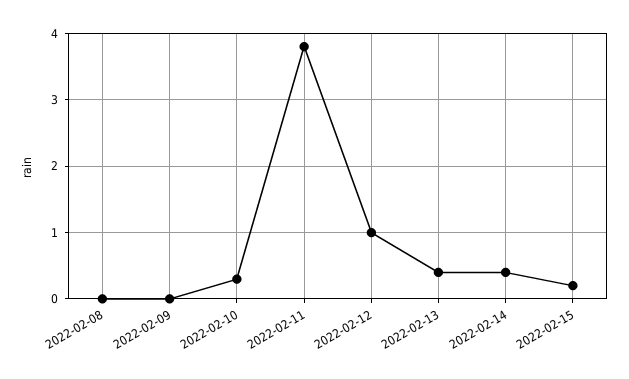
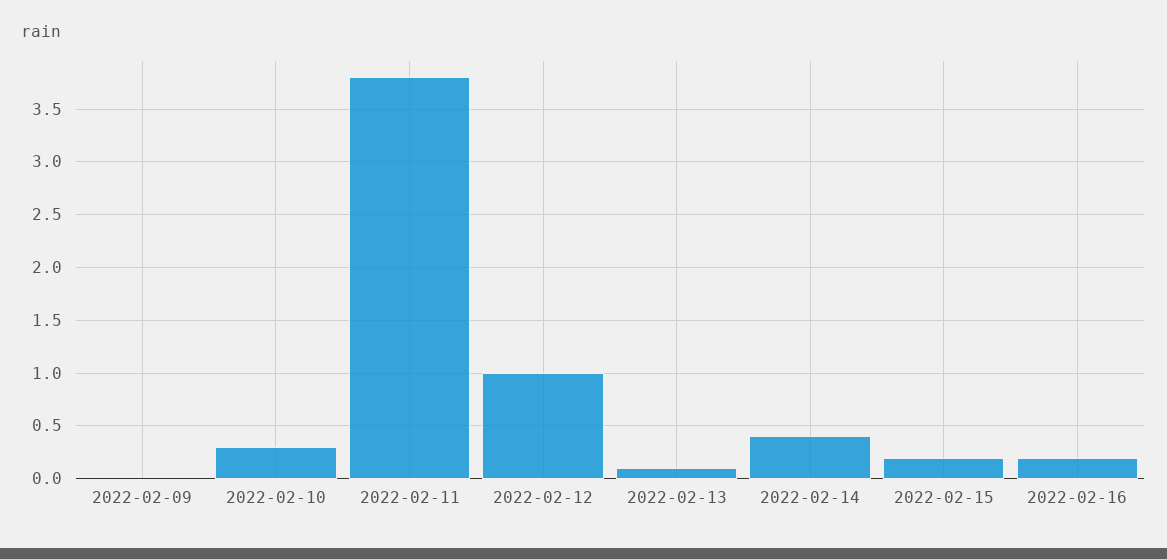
2022-02-08: 0 -> none
2022-02-13: 0.4 -> 0.1
2022-02-16: none -> 0.2

